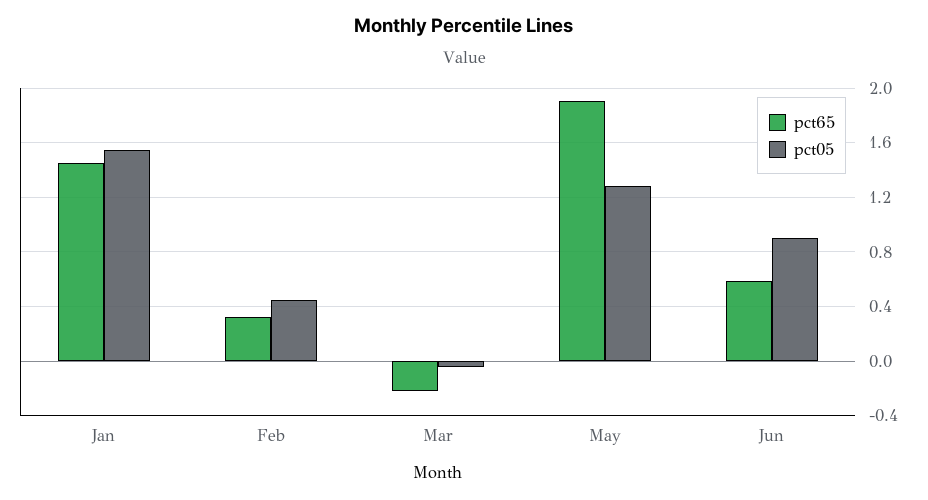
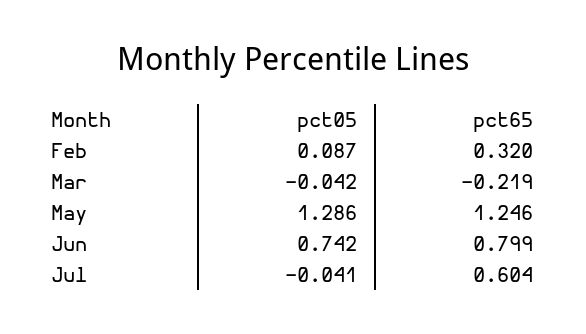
pct65, Jan: 1.45 -> none
pct05, Jan: 1.55 -> none
pct05, Feb: 0.45 -> 0.087
pct65, May: 1.9 -> 1.246
pct65, Jun: 0.6 -> 0.799
pct05, Jun: 0.9 -> 0.742
pct05, Jul: none -> -0.041
pct65, Jul: none -> 0.604

